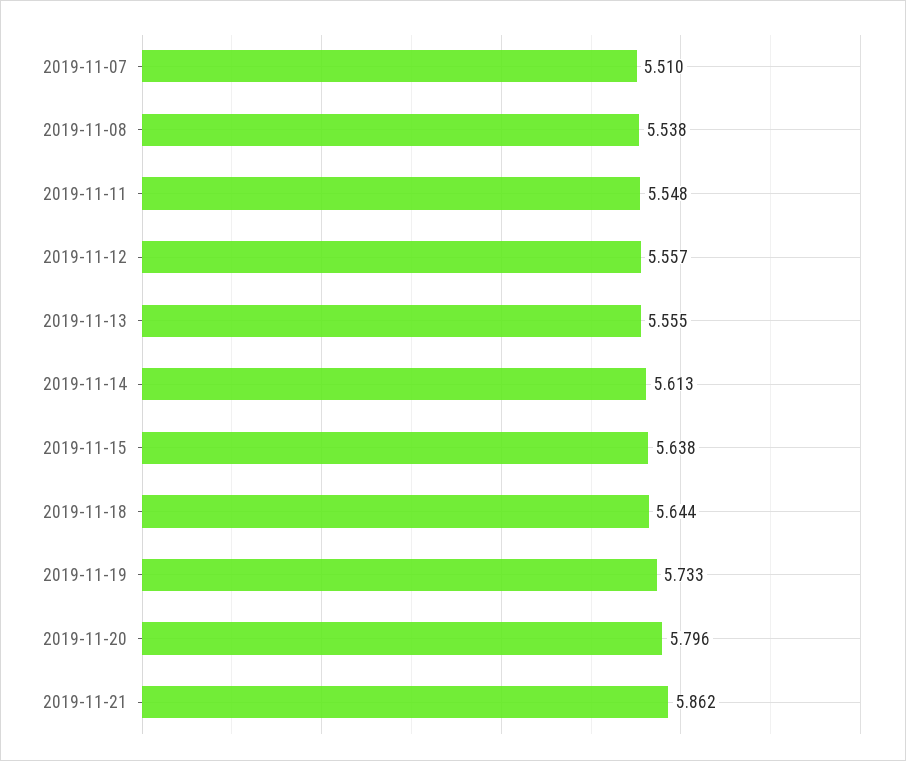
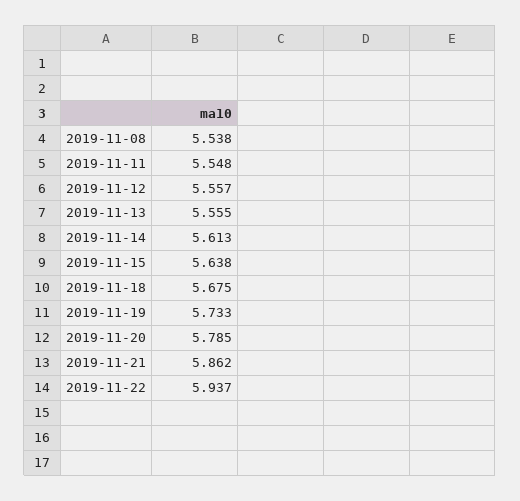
2019-11-07: 5.51 -> none
2019-11-18: 5.644 -> 5.675
2019-11-20: 5.796 -> 5.785
2019-11-22: none -> 5.937

